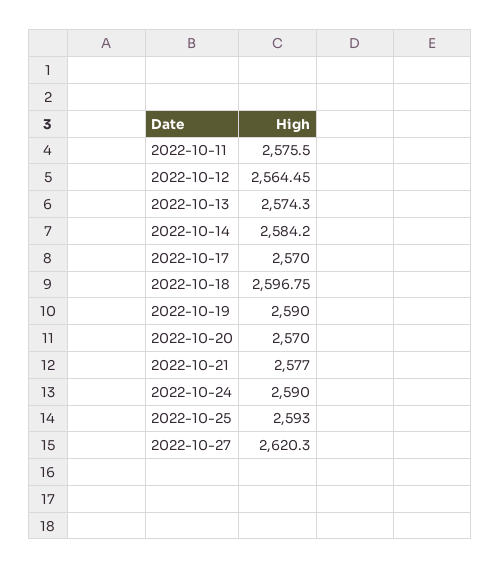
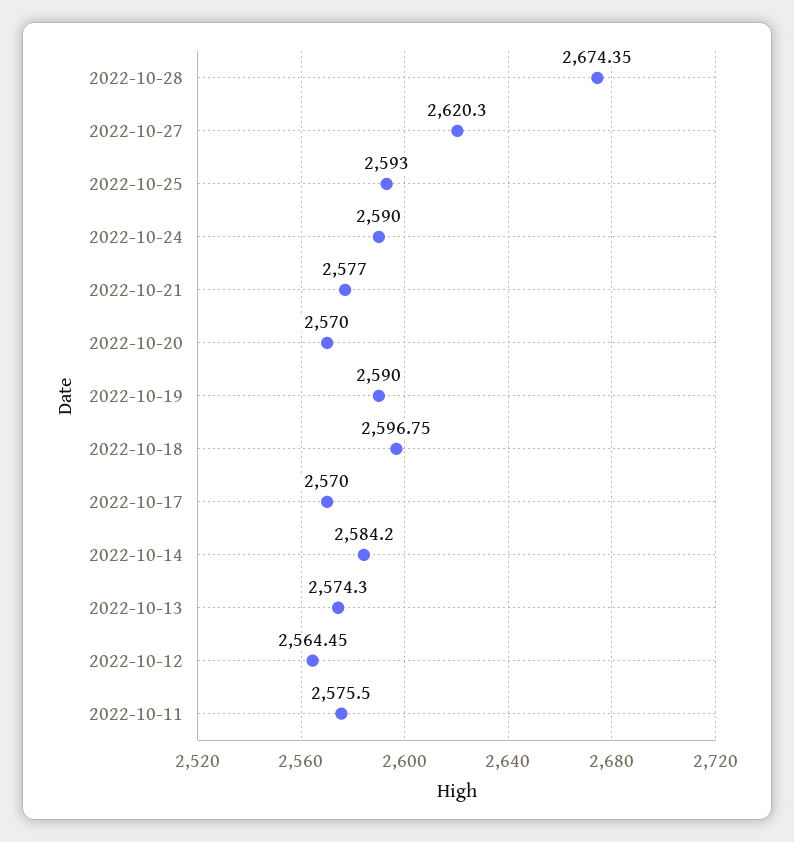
2022-10-28: none -> 2674.35

